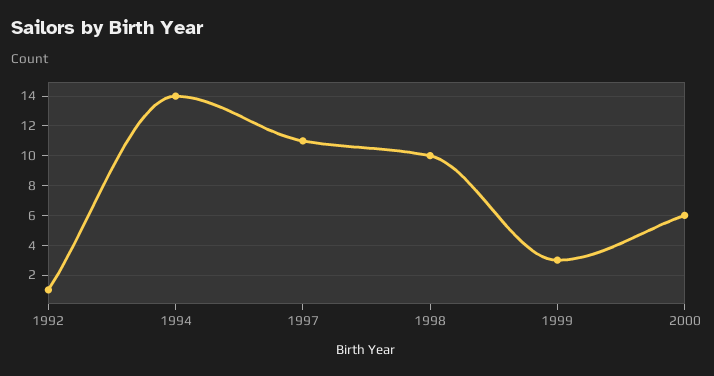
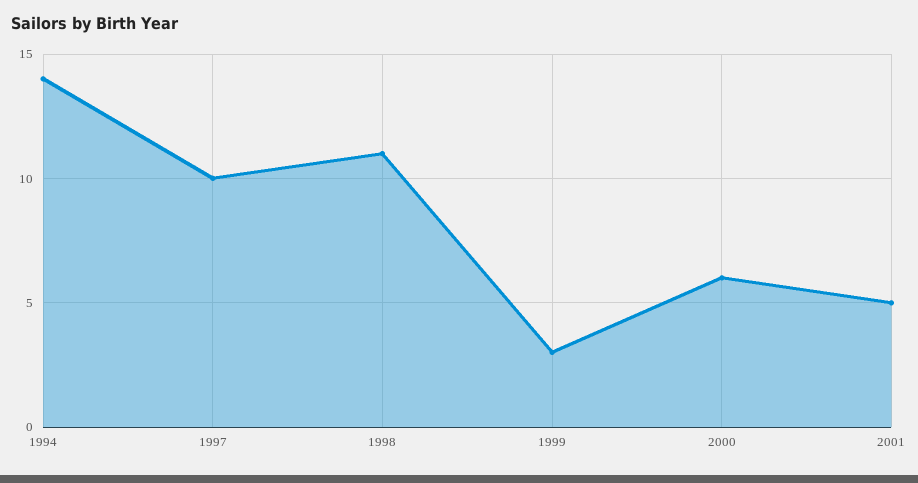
1992: 1 -> none
1997: 11 -> 10
1998: 10 -> 11
2001: none -> 5

